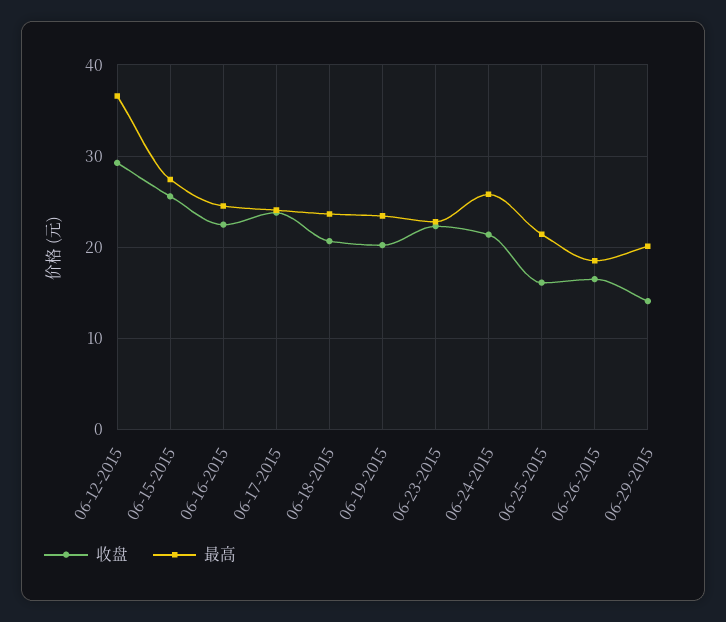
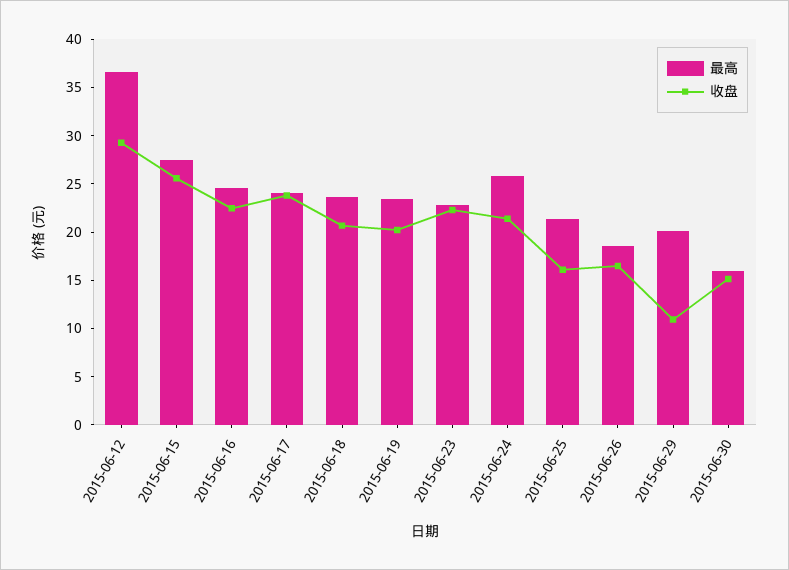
收盘, 06-29-2015: 14 -> 11
最高, 2015-06-30: none -> 16
收盘, 2015-06-30: none -> 15

